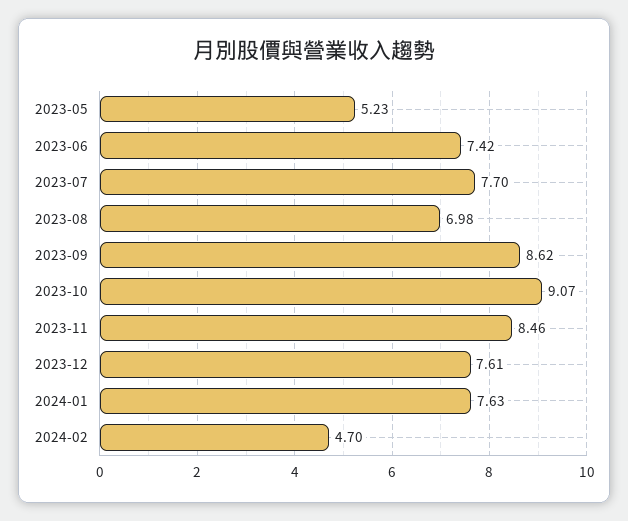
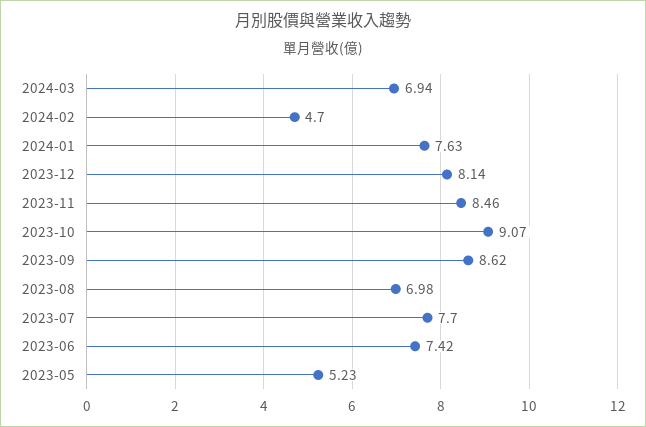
2023-12: 7.61 -> 8.14
2024-03: none -> 6.94

